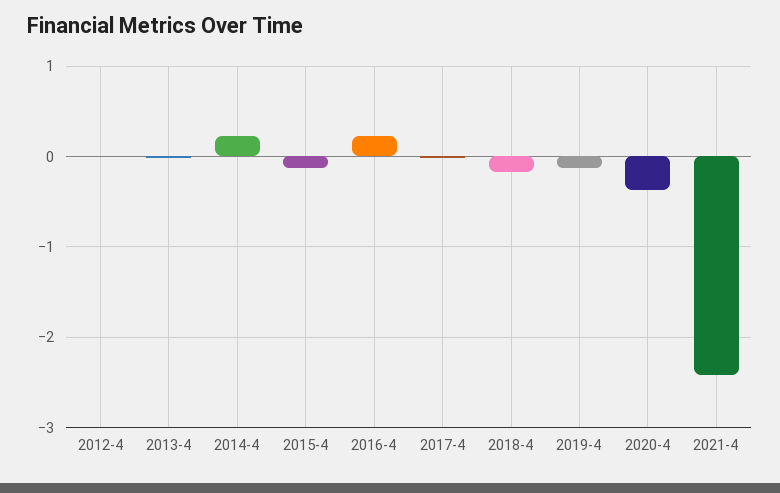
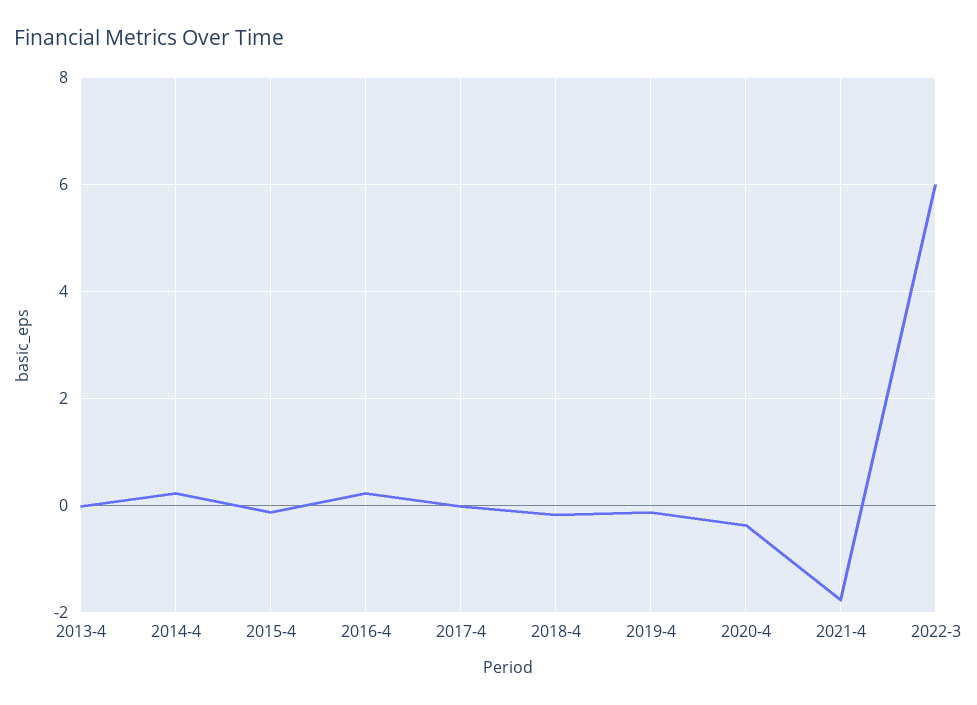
2012-4: 0 -> none
2021-4: -2.4 -> -1.8
2022-3: none -> 6

